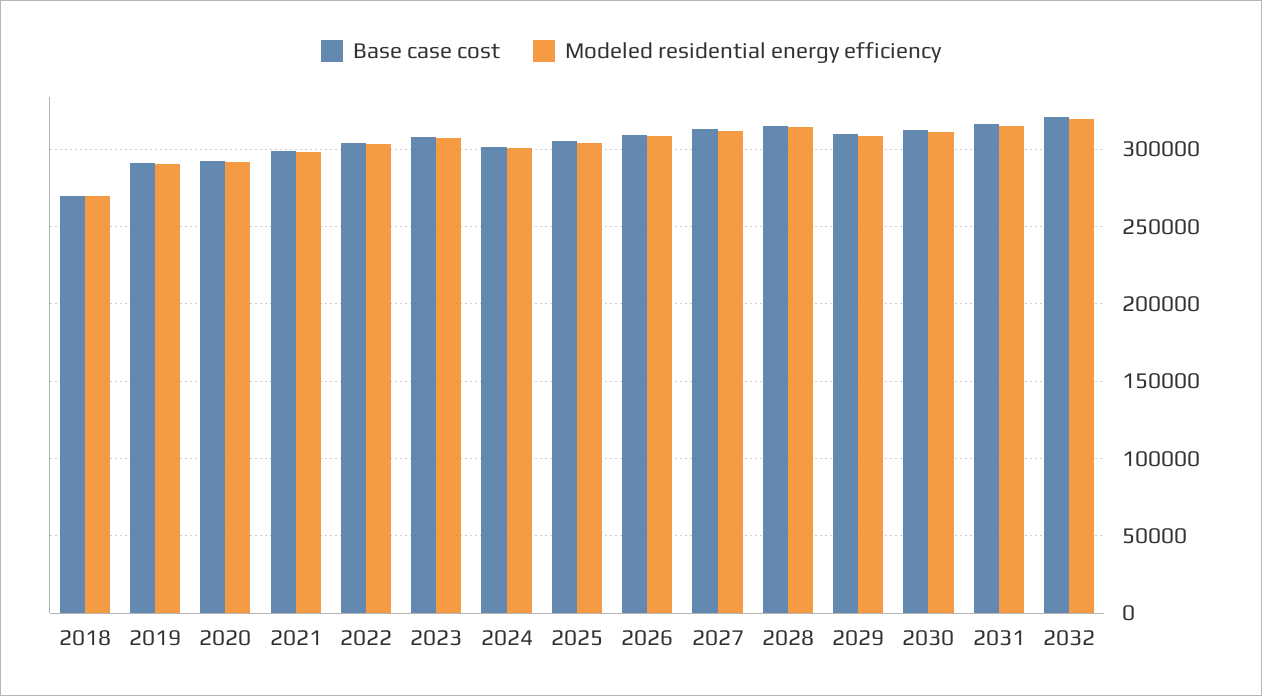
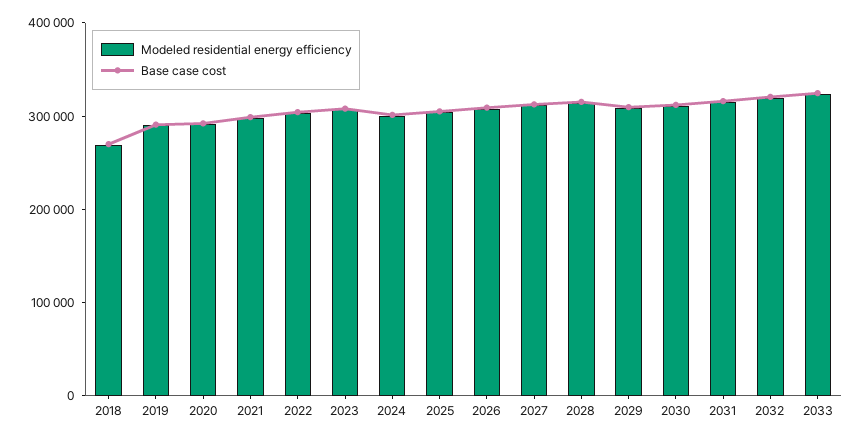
Modeled residential energy efficiency, 2033: none -> 320000
Base case cost, 2033: none -> 320000

